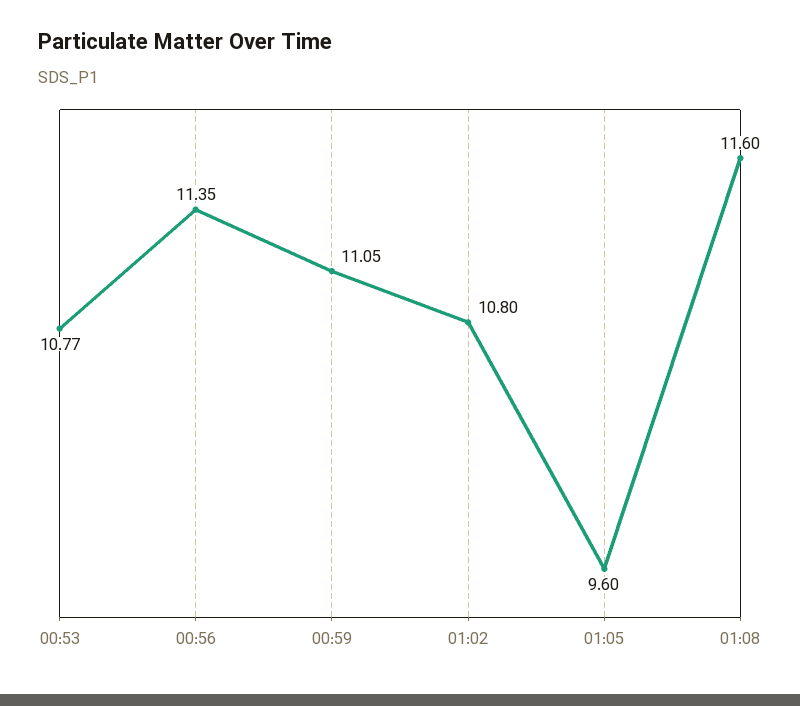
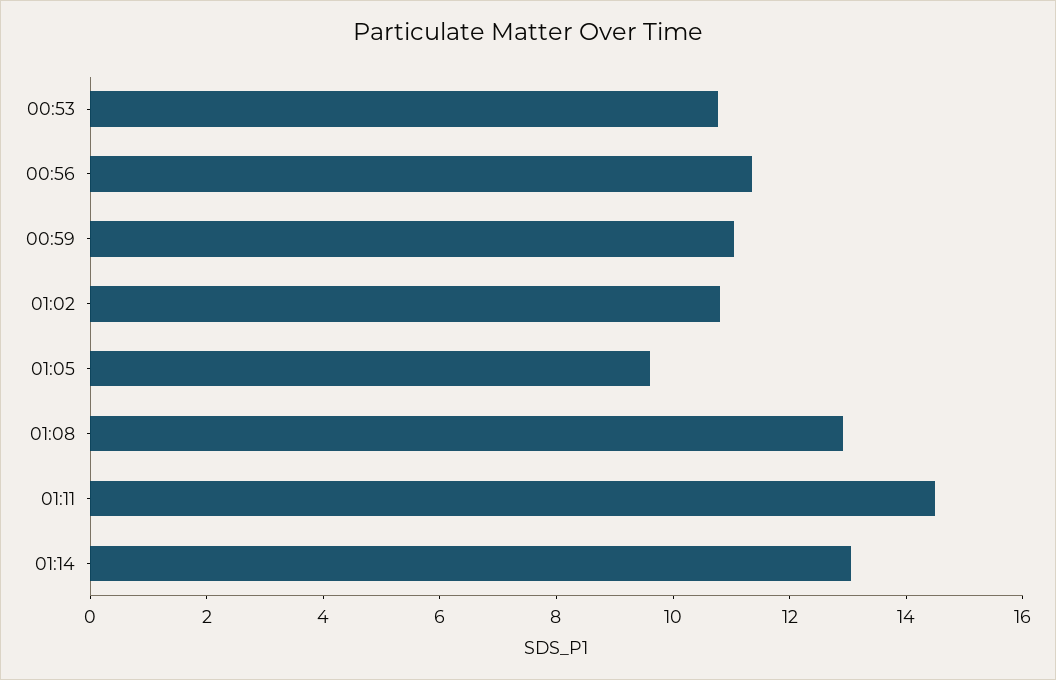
01:08: 11.6 -> 13
01:11: none -> 14.5
01:14: none -> 13

